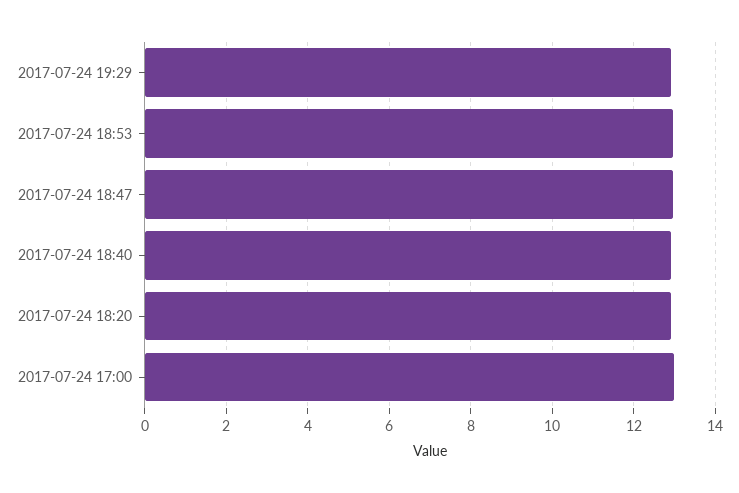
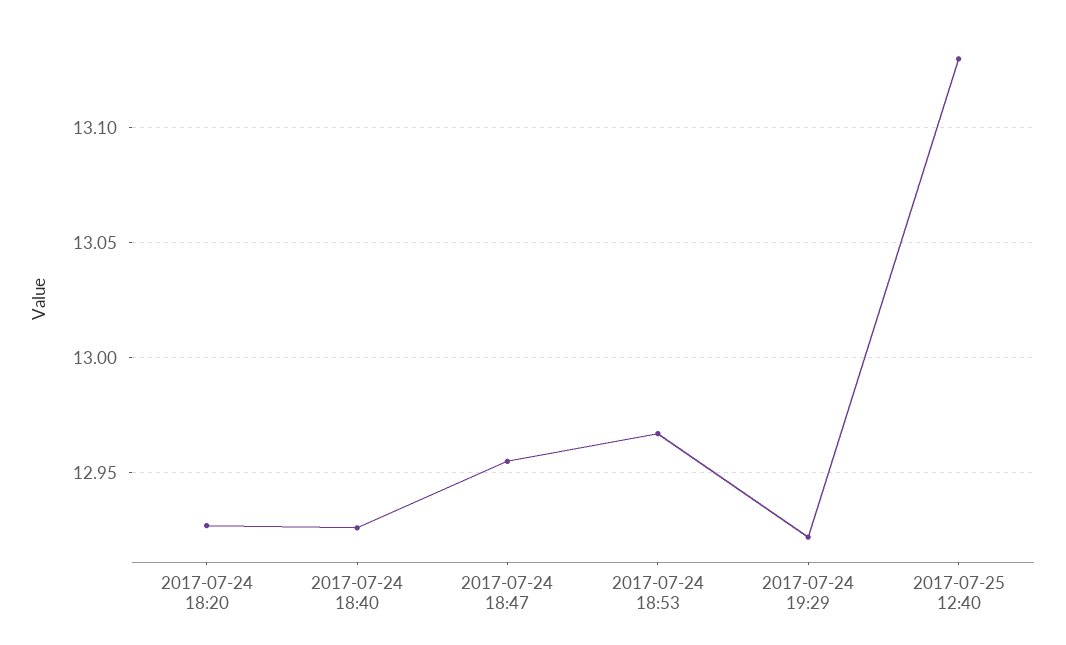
2017-07-24 17:00: 13 -> none
2017-07-25 12:40: none -> 13.13

